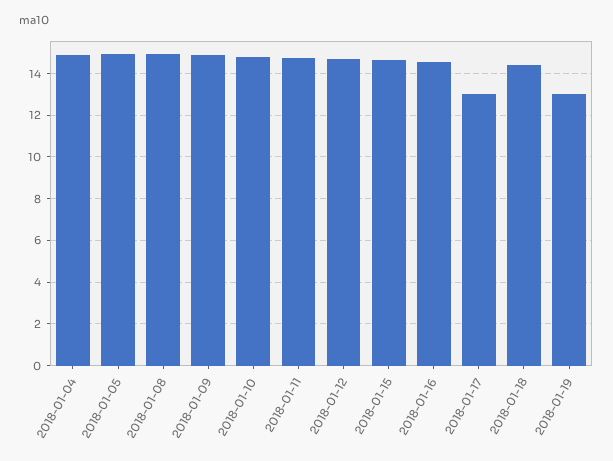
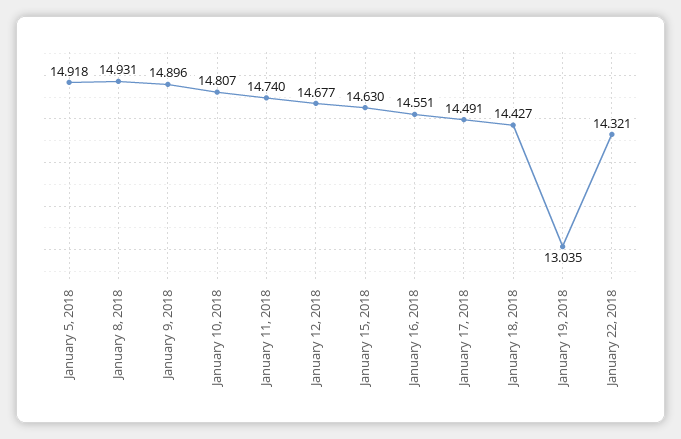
2018-01-04: 15 -> none
2018-01-17: 13 -> 14.491
January 22, 2018: none -> 14.321

